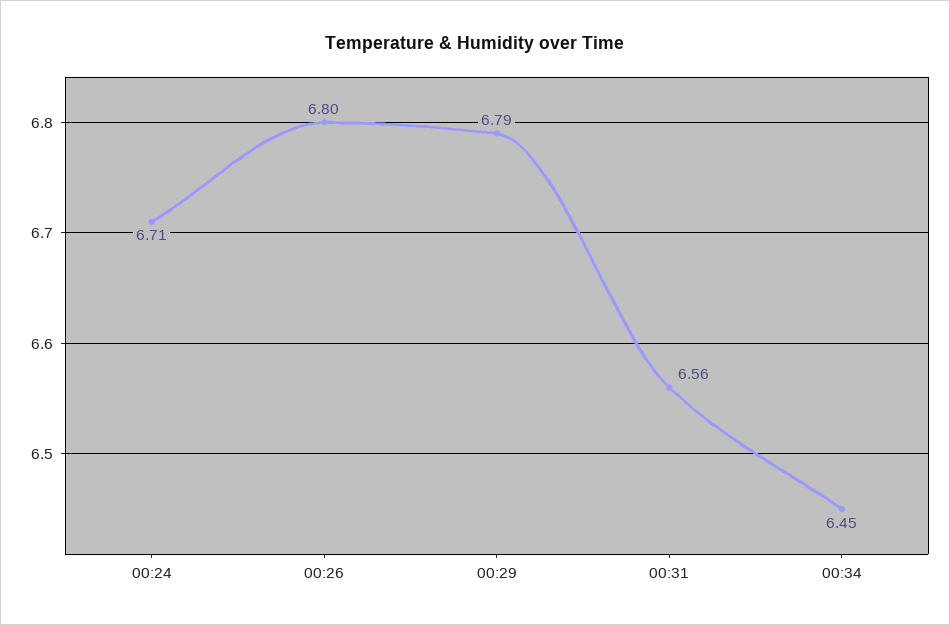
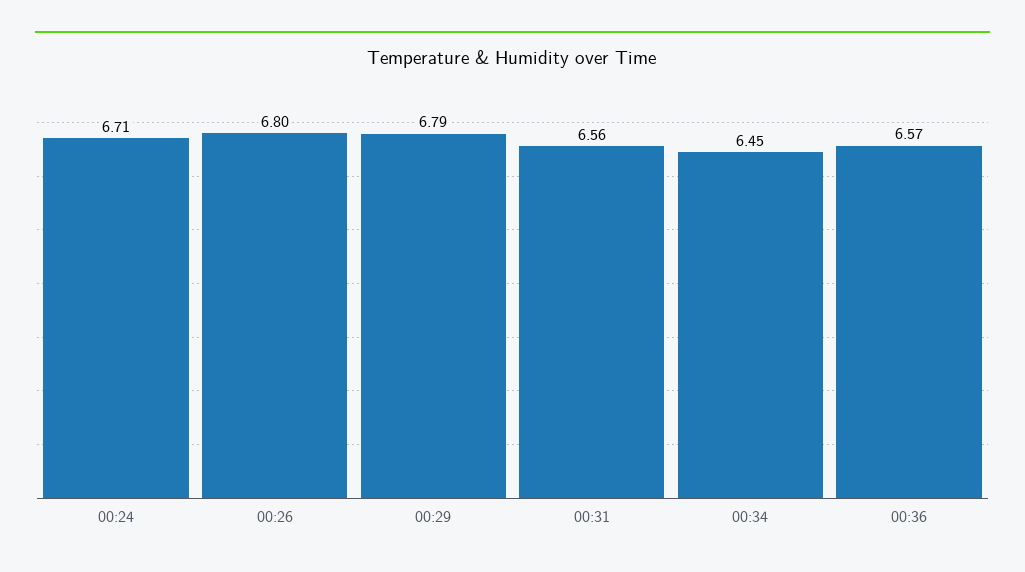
00:36: none -> 6.57

